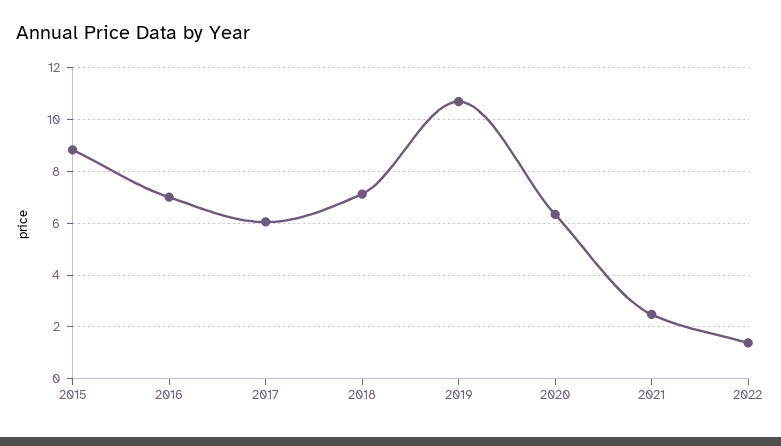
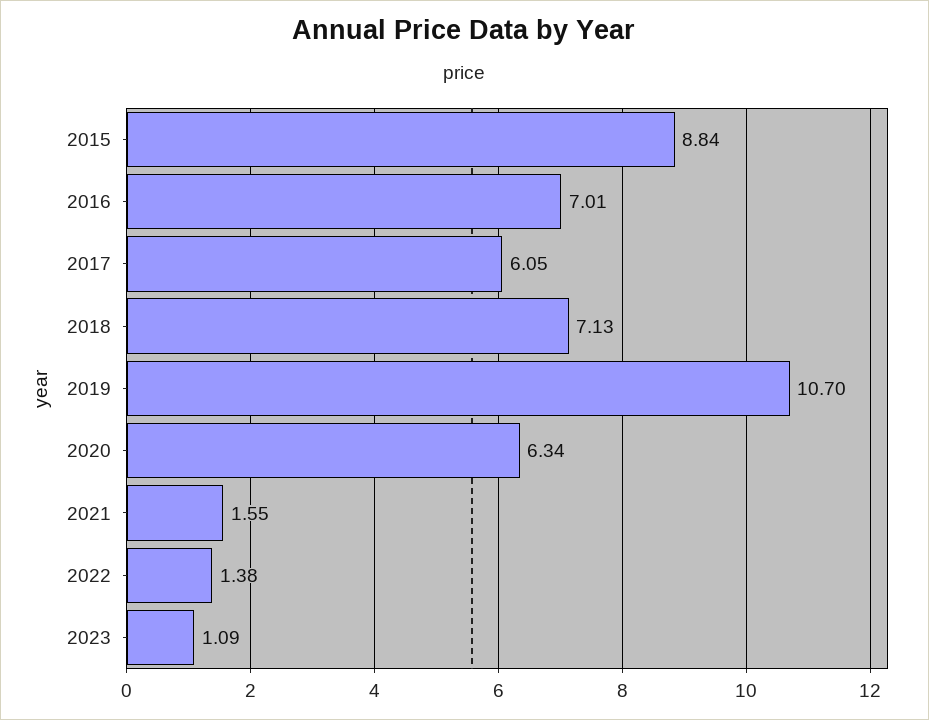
2021: 2.5 -> 1.55
2023: none -> 1.09

